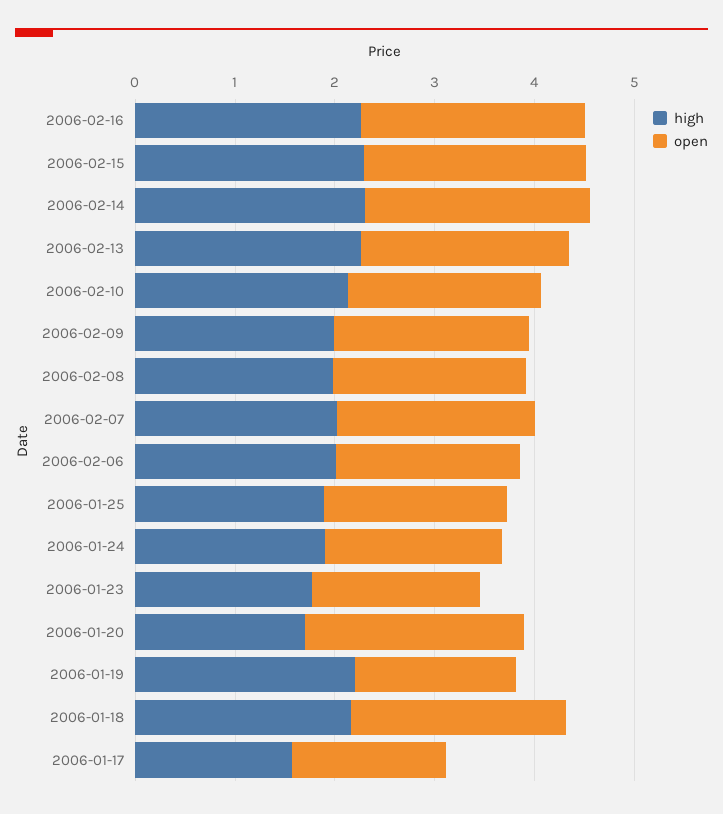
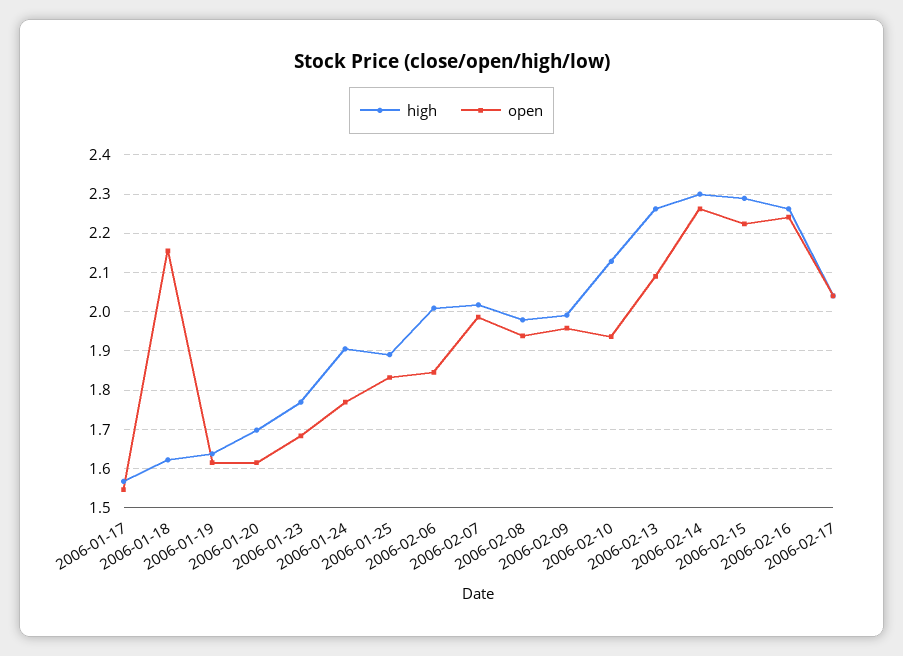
open, 2006-01-20: 2.2 -> 1.62
high, 2006-01-19: 2.2 -> 1.64
high, 2006-01-18: 2.2 -> 1.62
high, 2006-02-17: none -> 2.04
open, 2006-02-17: none -> 2.04

